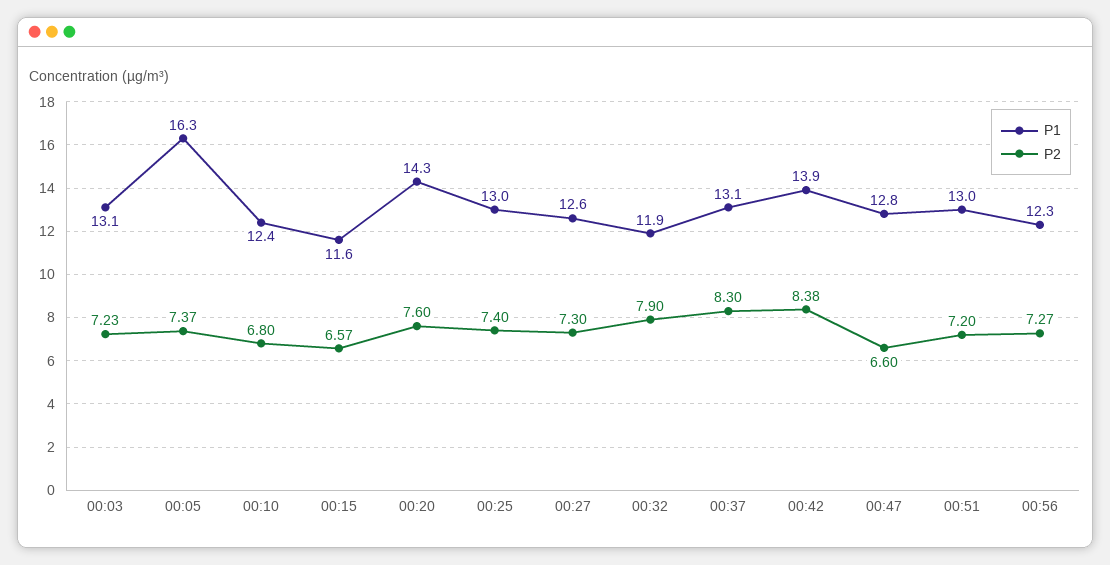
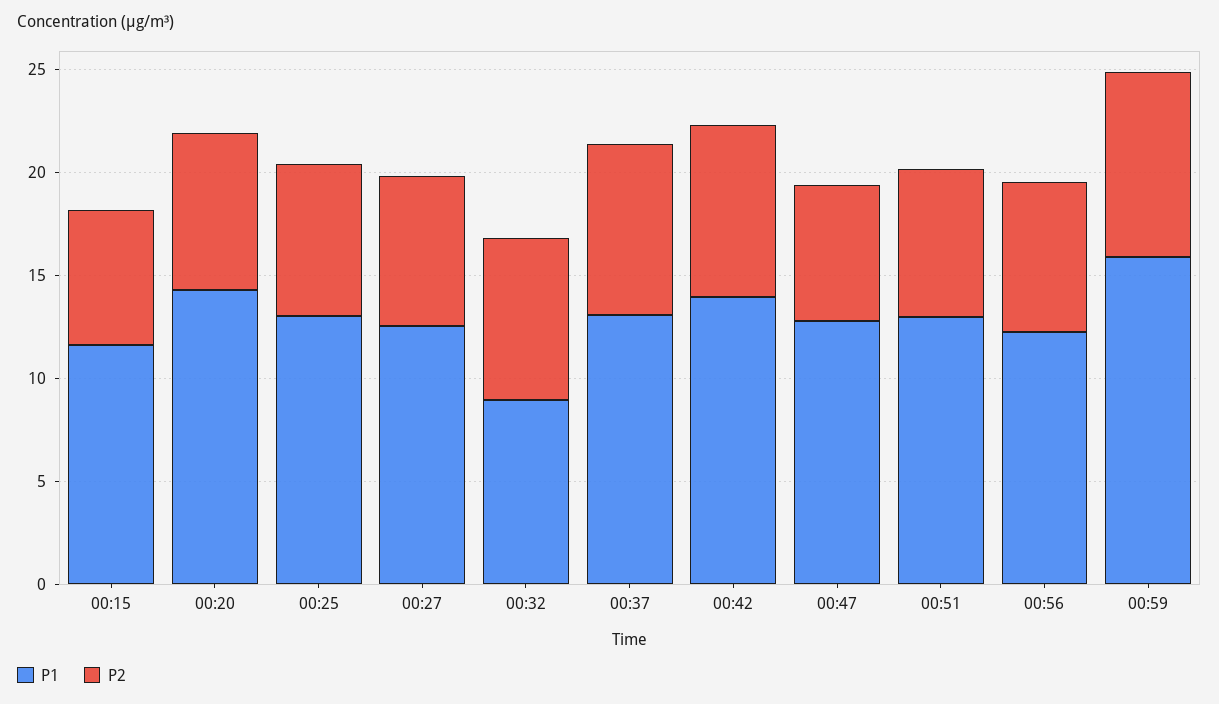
P1, 00:03: 13.1 -> none
P2, 00:03: 7.23 -> none
P1, 00:05: 16.3 -> none
P2, 00:05: 7.37 -> none
P1, 00:10: 12.4 -> none
P2, 00:10: 6.8 -> none
P1, 00:32: 11.9 -> 9
P1, 00:59: none -> 16
P2, 00:59: none -> 9

